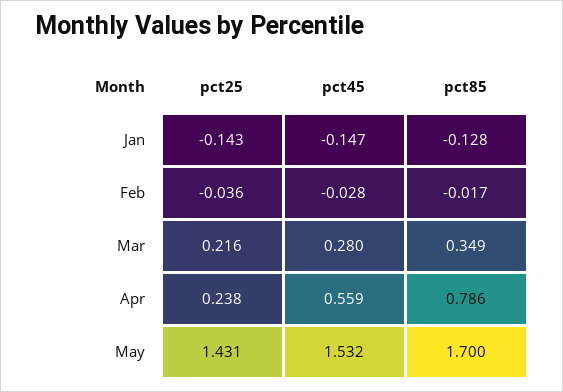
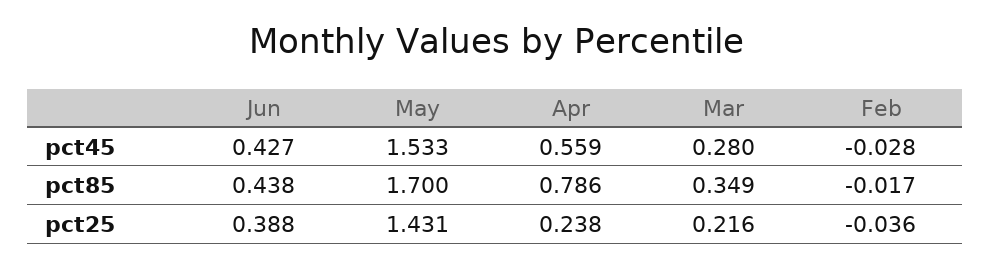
pct25, Jan: -0.143 -> none
pct45, Jan: -0.147 -> none
pct85, Jan: -0.128 -> none
pct45, May: 1.532 -> 1.533
pct45, Jun: none -> 0.427
pct85, Jun: none -> 0.438
pct25, Jun: none -> 0.388

